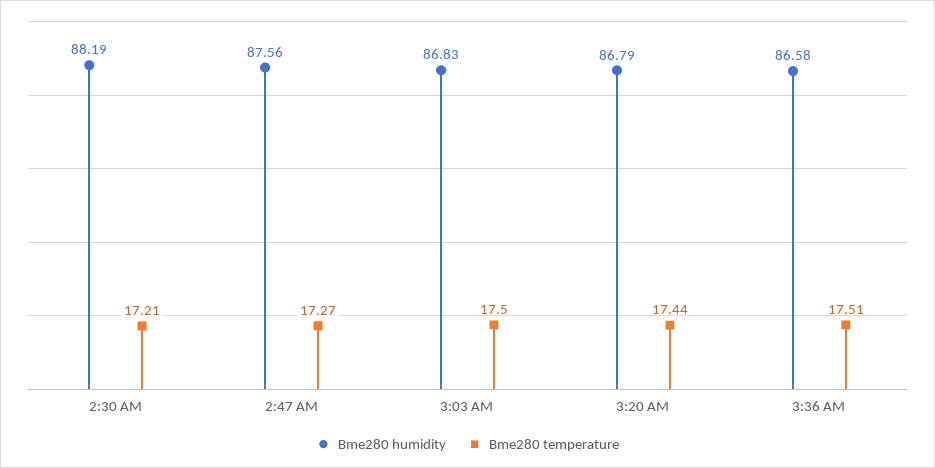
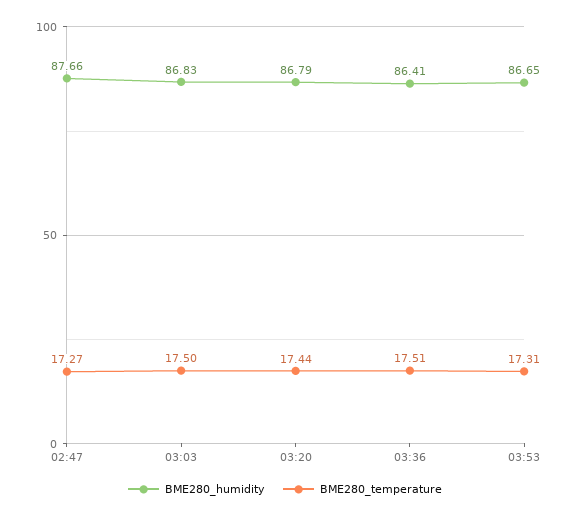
Bme280 humidity, 2:30 AM: 88.19 -> none
Bme280 temperature, 2:30 AM: 17.21 -> none
Bme280 humidity, 2:47 AM: 87.56 -> 87.66
Bme280 humidity, 3:36 AM: 86.58 -> 86.41
Bme280 humidity, 03:53: none -> 86.65
Bme280 temperature, 03:53: none -> 17.31

